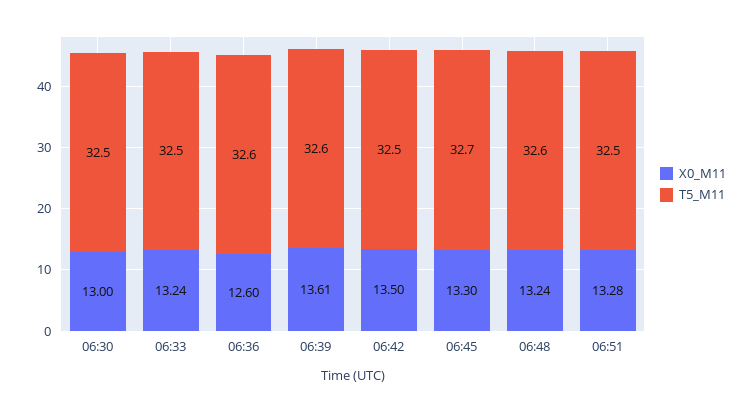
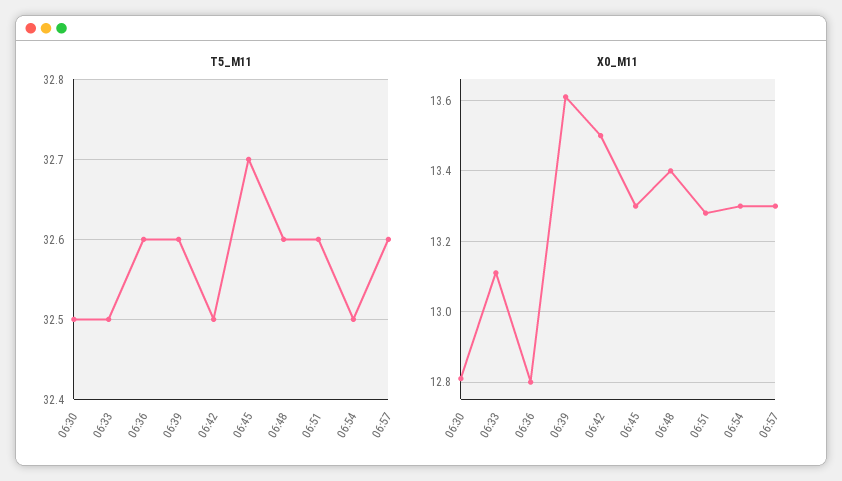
X0_M11, 06:30: 13 -> 12.8
X0_M11, 06:33: 13.24 -> 13.1
X0_M11, 06:36: 12.6 -> 12.8
X0_M11, 06:48: 13.24 -> 13.4
T5_M11, 06:51: 32.5 -> 32.6
T5_M11, 06:54: none -> 32.5
T5_M11, 06:57: none -> 32.6
X0_M11, 06:54: none -> 13.3
X0_M11, 06:57: none -> 13.3

